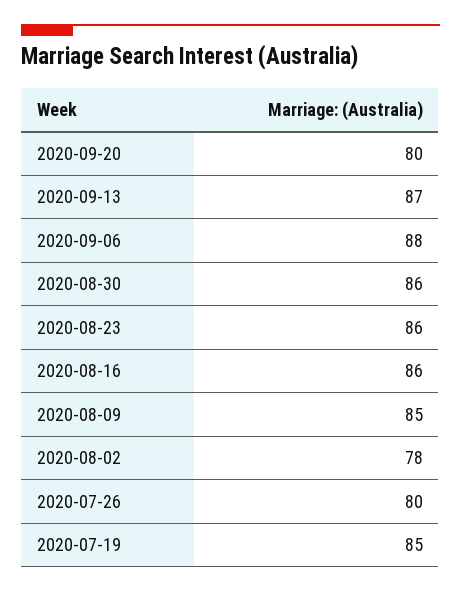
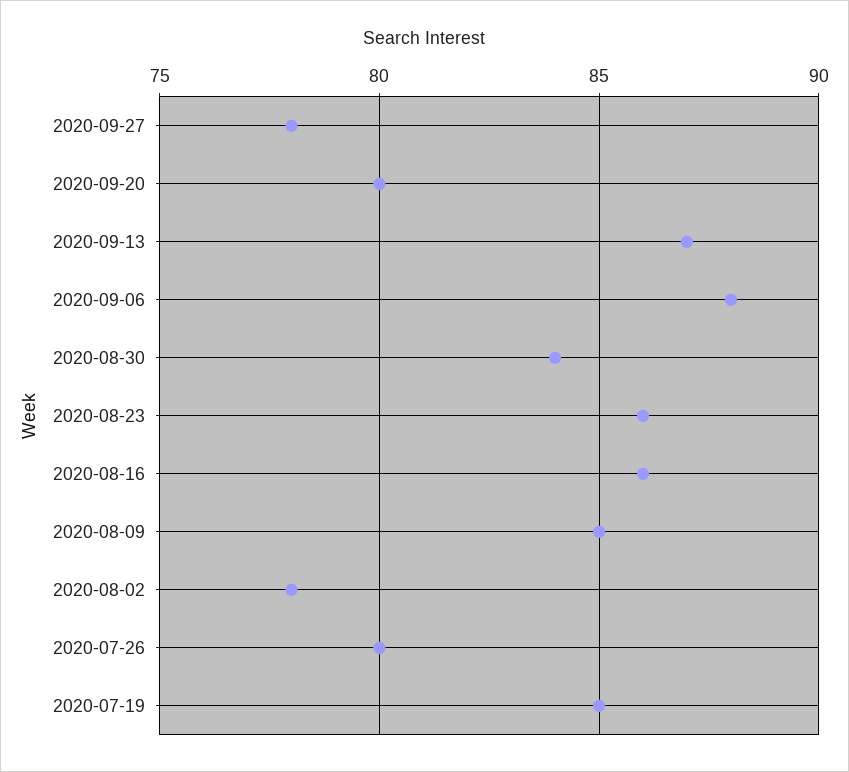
2020-08-30: 86 -> 84
2020-09-27: none -> 78

